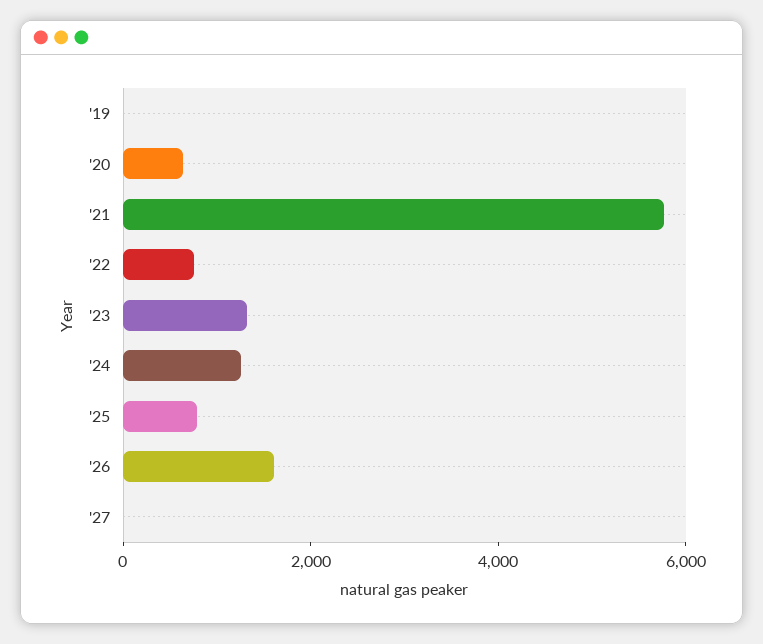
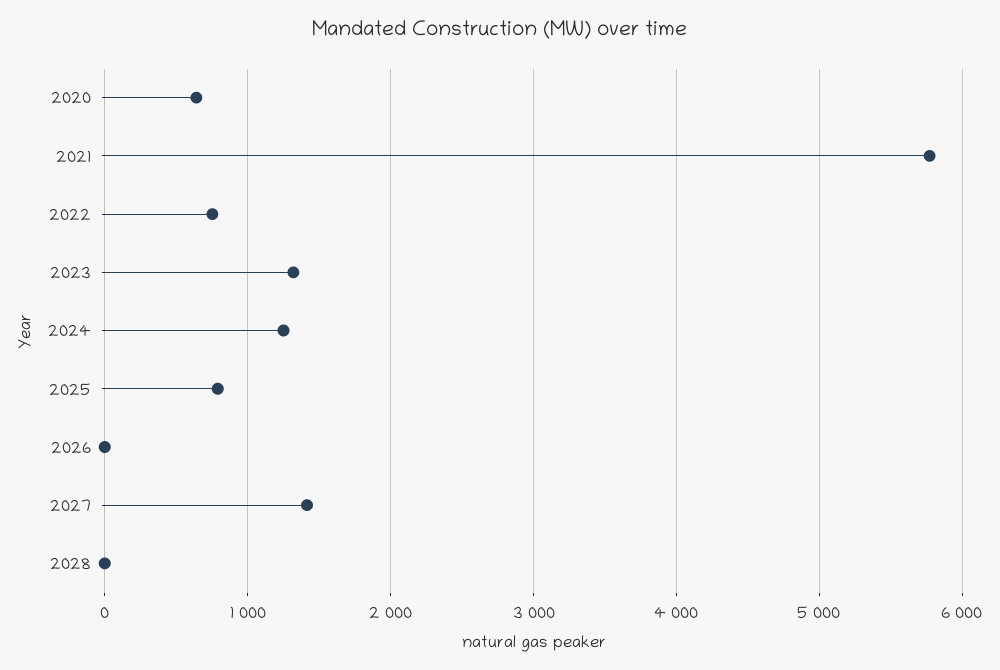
'19: 0 -> none
'26: 1500 -> 0
'27: 0 -> 1400
2028: none -> 0

